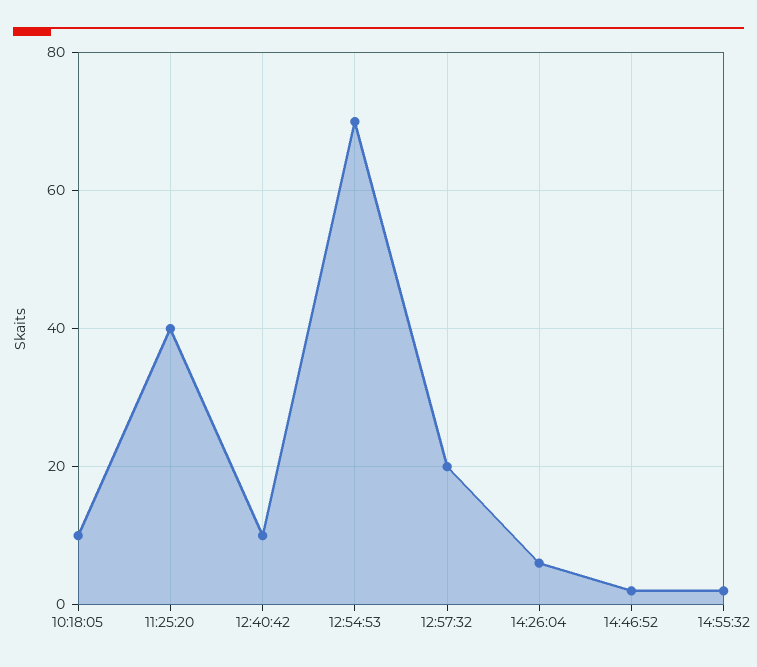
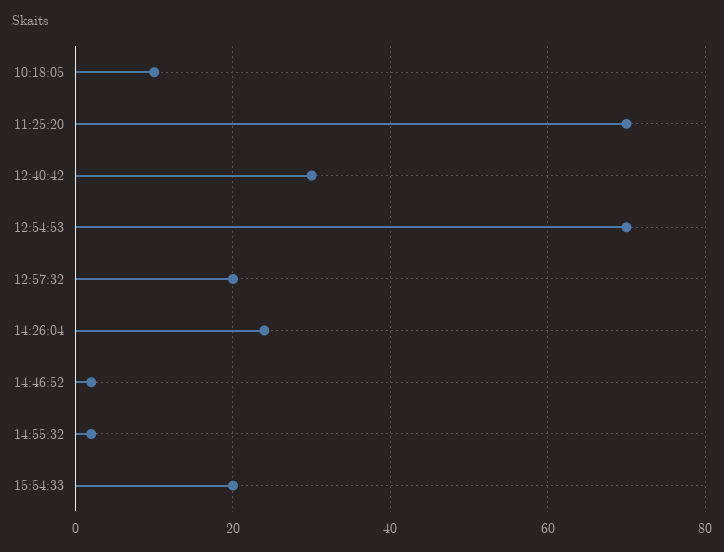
11:25:20: 40 -> 70
12:40:42: 10 -> 30
14:26:04: 5 -> 25
15:54:33: none -> 20

